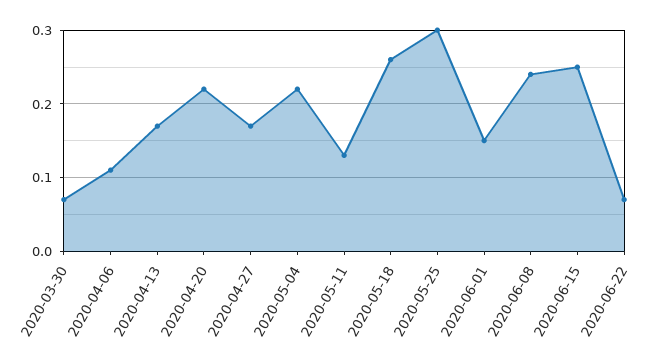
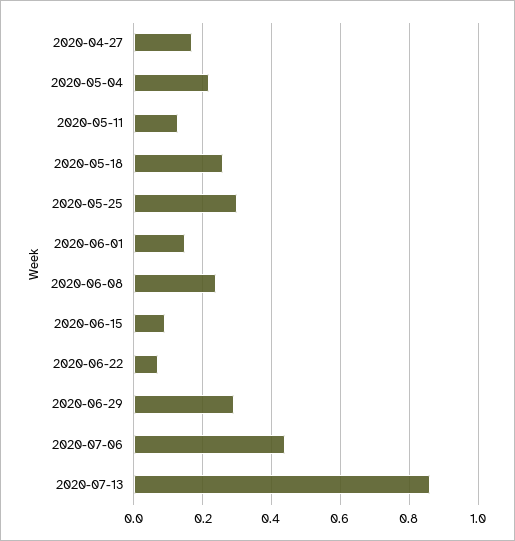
2020-03-30: 0.07 -> none
2020-04-06: 0.11 -> none
2020-04-13: 0.17 -> none
2020-04-20: 0.22 -> none
2020-06-15: 0.25 -> 0.1
2020-06-29: none -> 0.3
2020-07-06: none -> 0.45
2020-07-13: none -> 0.85

